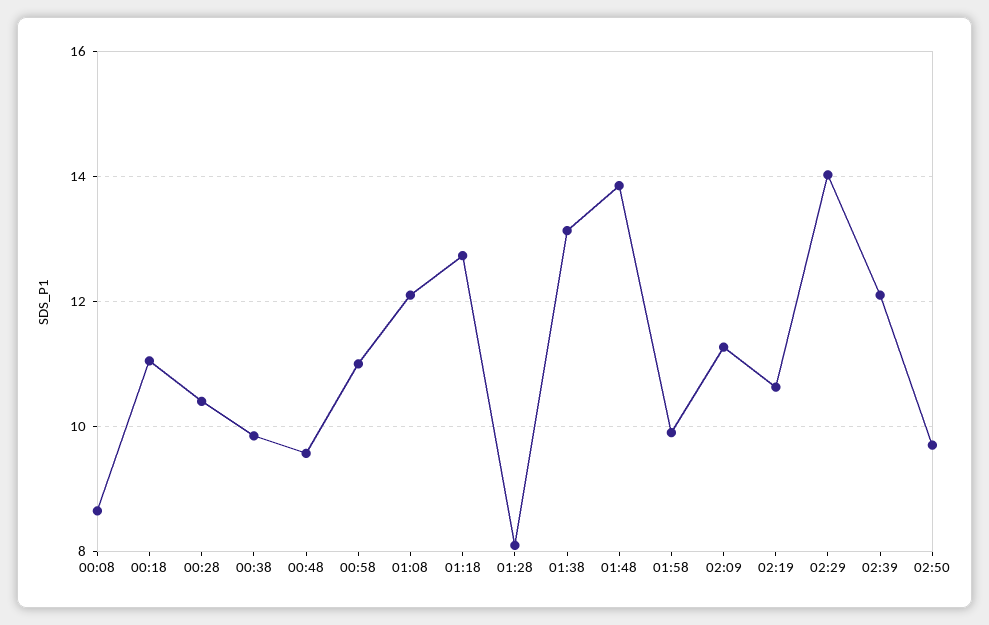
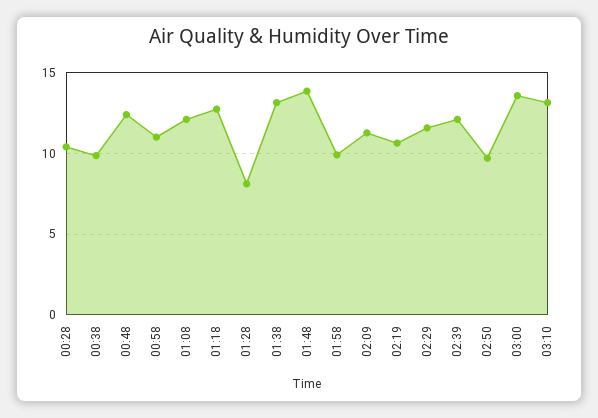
00:08: 8.6 -> none
00:18: 11 -> none
00:48: 9.6 -> 12.5
02:29: 14 -> 11.5
03:00: none -> 13.5
03:10: none -> 13

